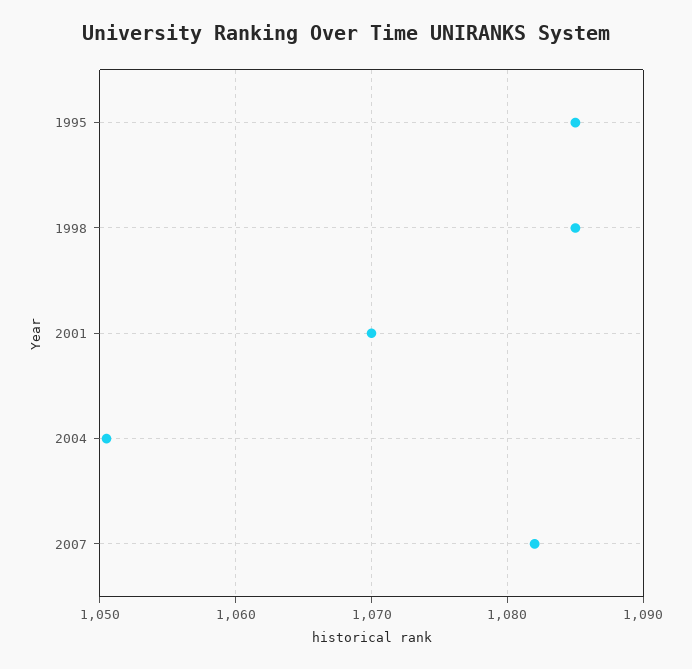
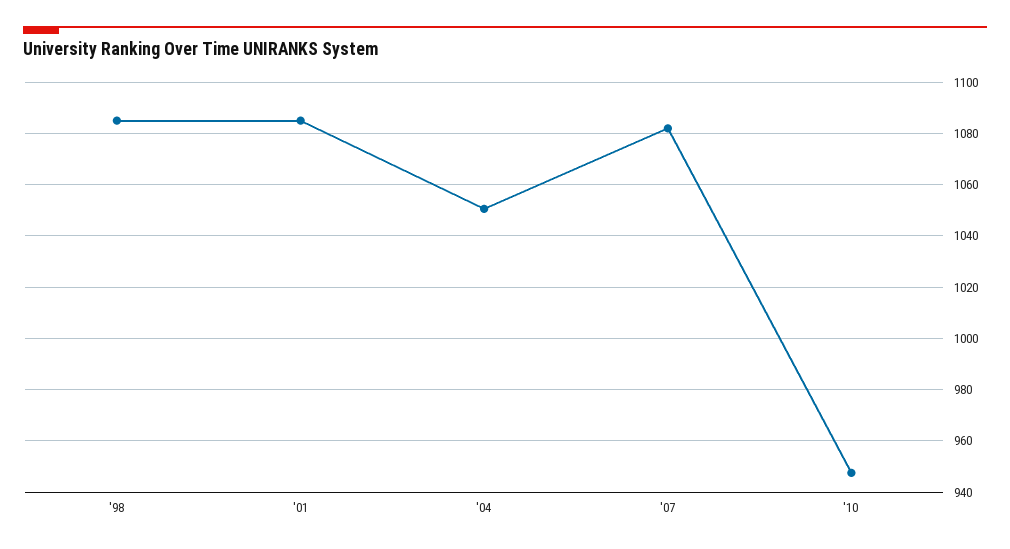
1995: 1085 -> none
2001: 1070 -> 1085
'10: none -> 947.5

